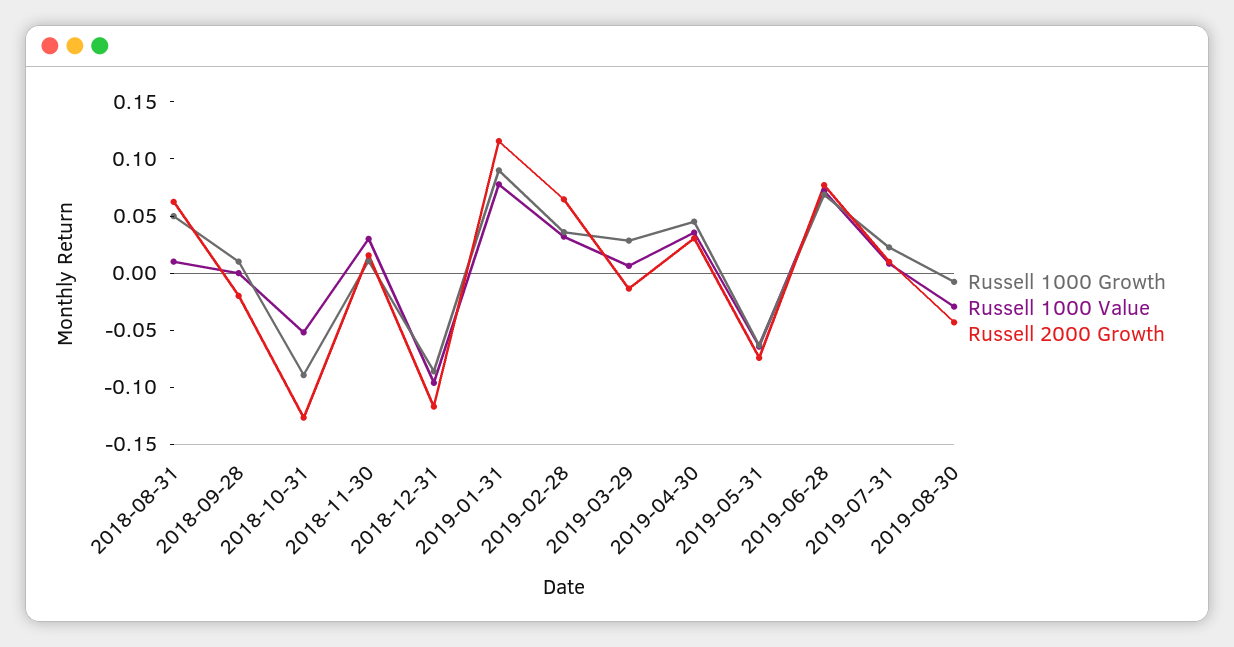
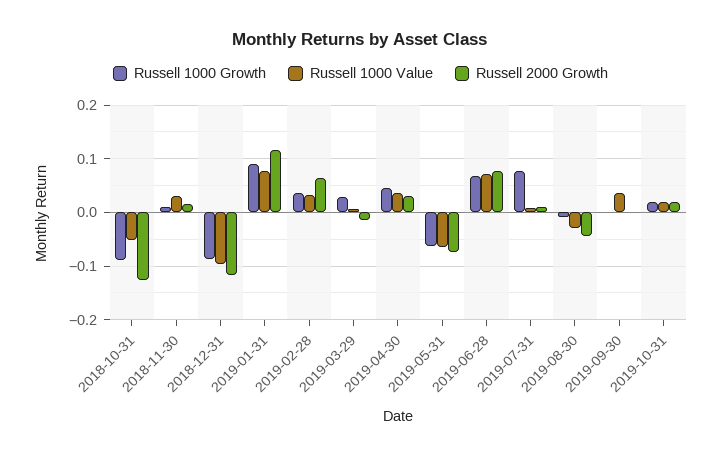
Russell 1000 Growth, 2018-08-31: 0.05 -> none
Russell 1000 Value, 2018-08-31: 0.01 -> none
Russell 2000 Growth, 2018-08-31: 0.06 -> none
Russell 1000 Growth, 2018-09-28: 0.01 -> none
Russell 1000 Value, 2018-09-28: 0 -> none
Russell 2000 Growth, 2018-09-28: -0.02 -> none
Russell 1000 Growth, 2019-07-31: 0.02 -> 0.08
Russell 1000 Growth, 2019-09-30: none -> 0
Russell 1000 Value, 2019-09-30: none -> 0.04
Russell 2000 Growth, 2019-09-30: none -> 0
Russell 1000 Growth, 2019-10-31: none -> 0.02
Russell 1000 Value, 2019-10-31: none -> 0.02
Russell 2000 Growth, 2019-10-31: none -> 0.02

